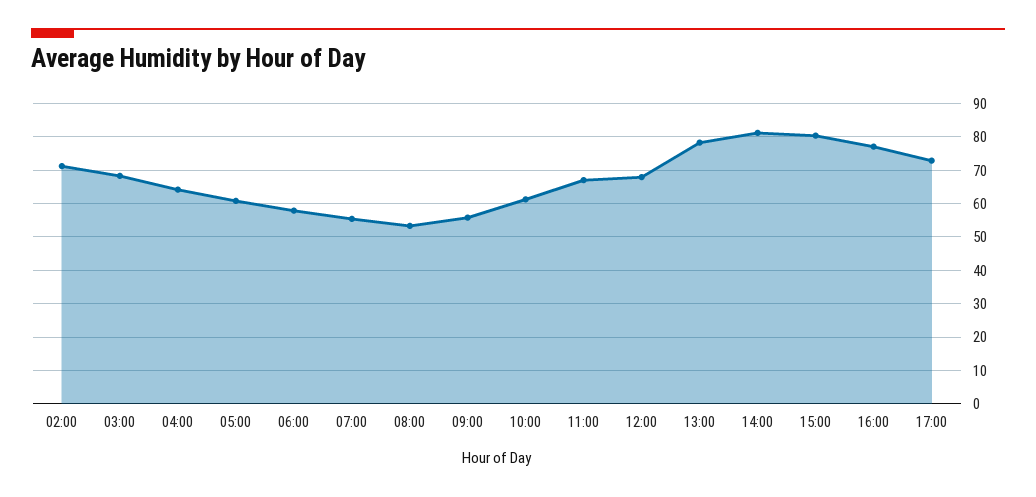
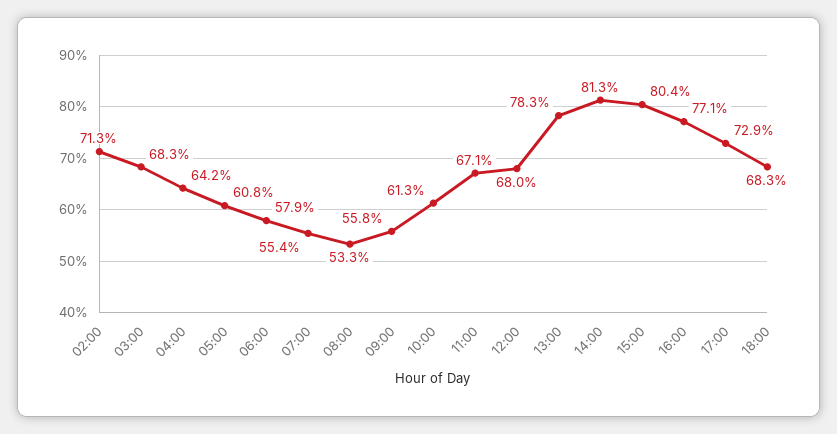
18:00: none -> 68.3

